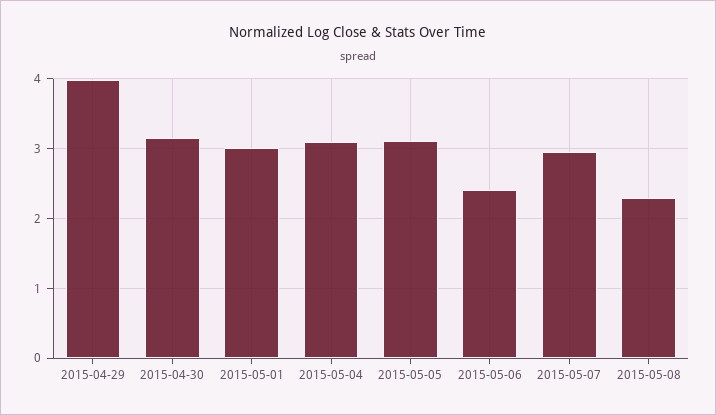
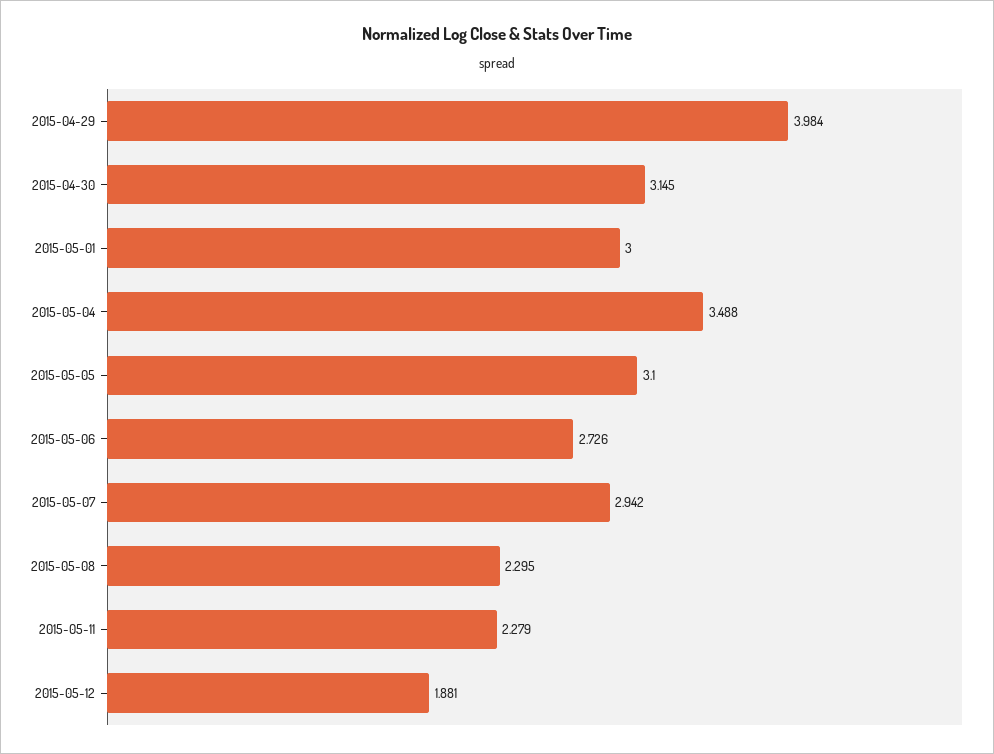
2015-05-04: 3.1 -> 3.488
2015-05-06: 2.4 -> 2.726
2015-05-11: none -> 2.279
2015-05-12: none -> 1.881

